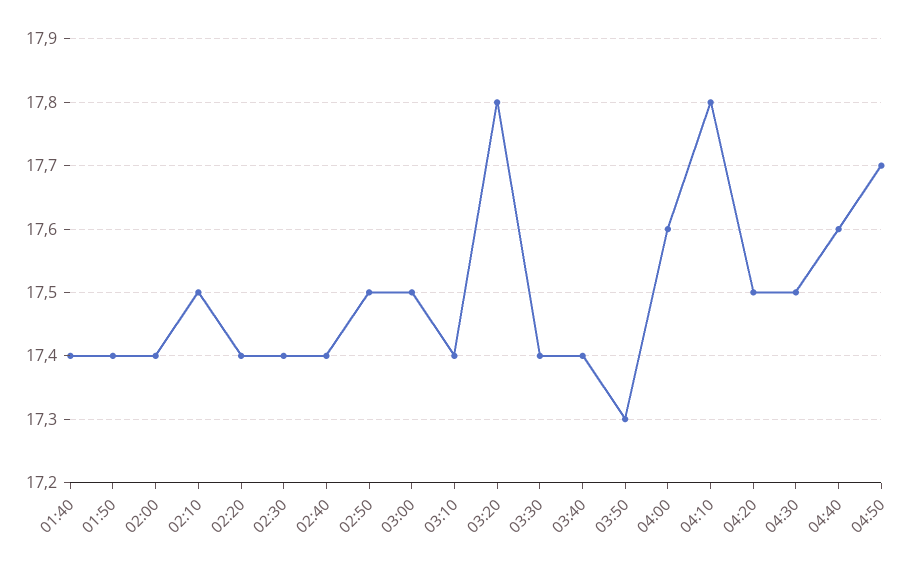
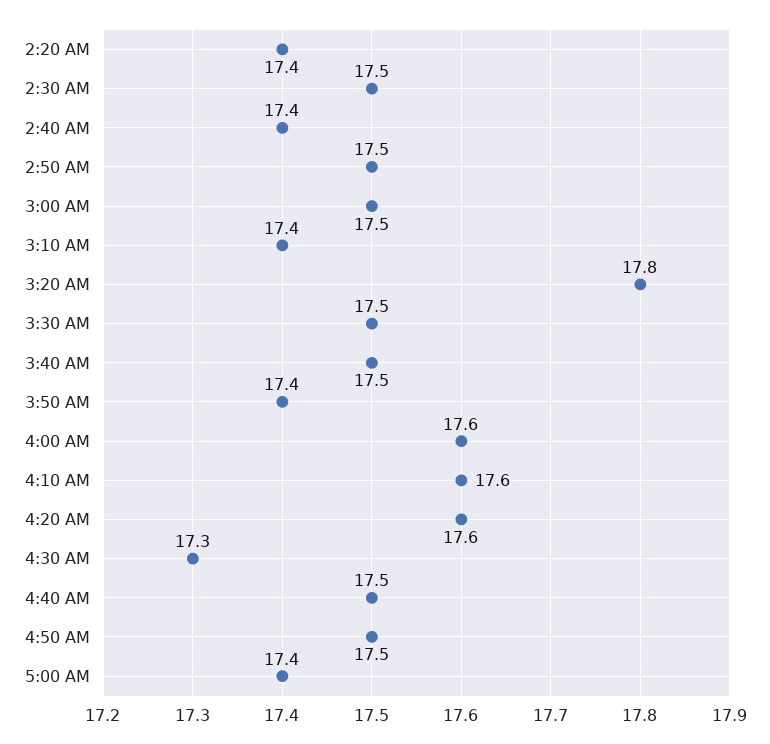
01:40: 17.4 -> none
01:50: 17.4 -> none
02:00: 17.4 -> none
02:10: 17.5 -> none
02:30: 17.4 -> 17.5
03:30: 17.4 -> 17.5
03:40: 17.4 -> 17.5
03:50: 17.3 -> 17.4
04:10: 17.8 -> 17.6
04:20: 17.5 -> 17.6
04:30: 17.5 -> 17.3
04:40: 17.6 -> 17.5
04:50: 17.7 -> 17.5
5:00 AM: none -> 17.4

